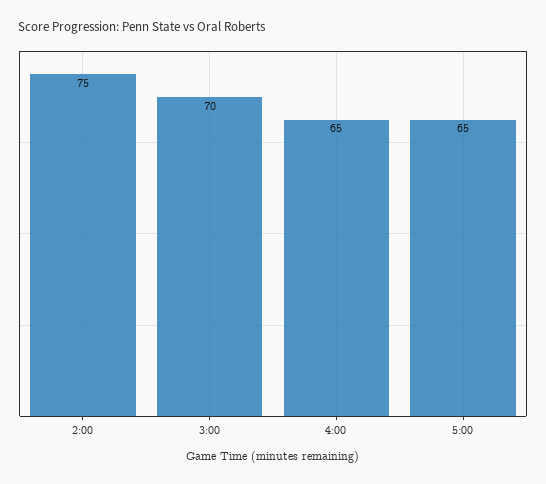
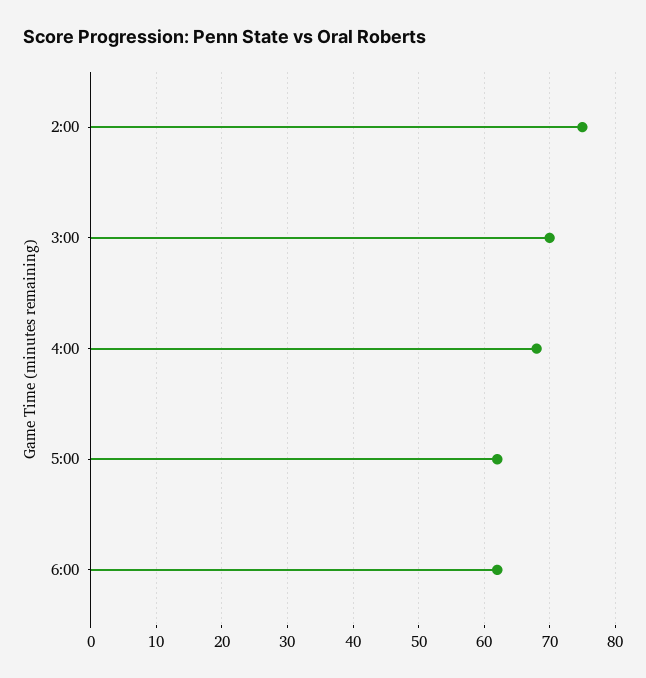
4:00: 65 -> 68
5:00: 65 -> 62
6:00: none -> 62

